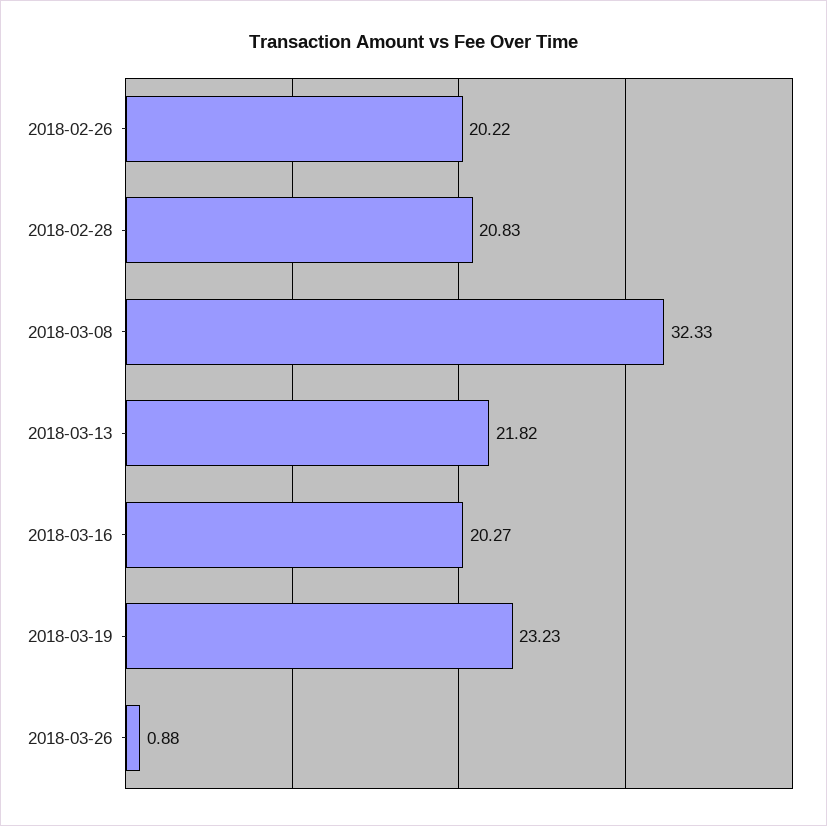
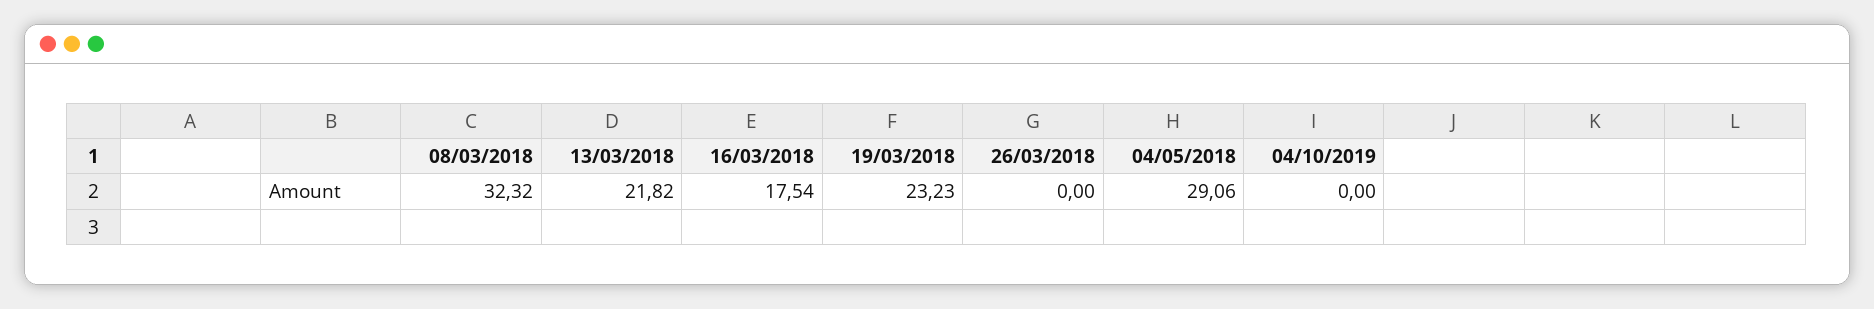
2018-02-26: 20.22 -> none
2018-02-28: 20.83 -> none
2018-03-08: 32.33 -> 32.32
2018-03-16: 20.27 -> 17.54
2018-03-26: 0.88 -> 0
04/05/2018: none -> 29.06
04/10/2019: none -> 0

